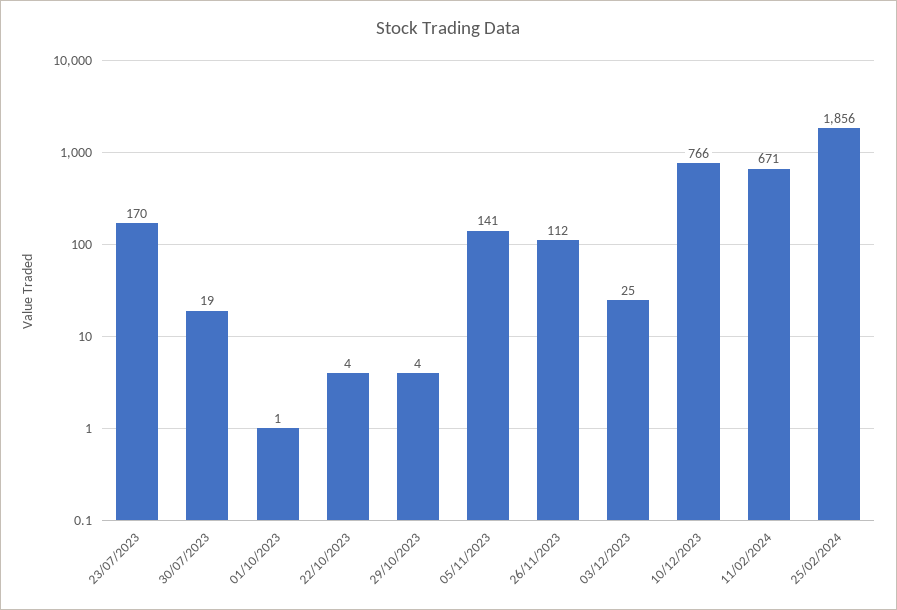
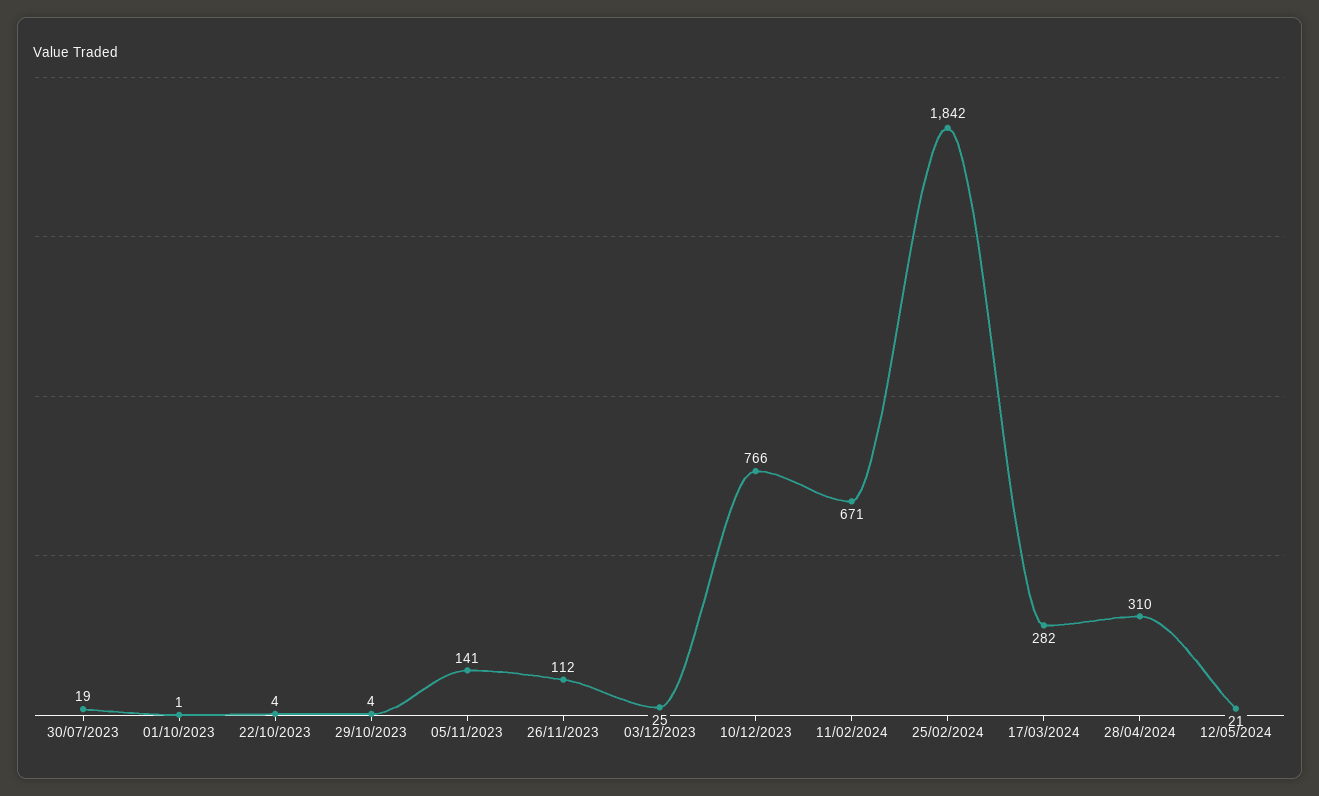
23/07/2023: 170 -> none
25/02/2024: 1856 -> 1842
17/03/2024: none -> 282
28/04/2024: none -> 310
12/05/2024: none -> 21

